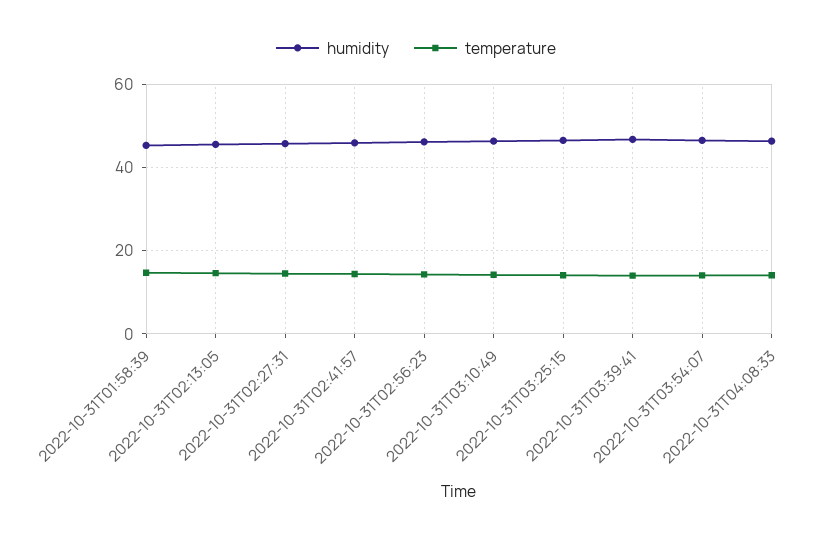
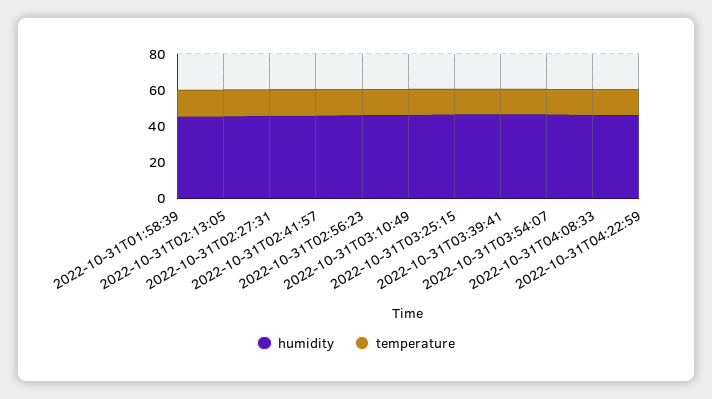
humidity, 2022-10-31T04:22:59: none -> 45
temperature, 2022-10-31T04:22:59: none -> 15

